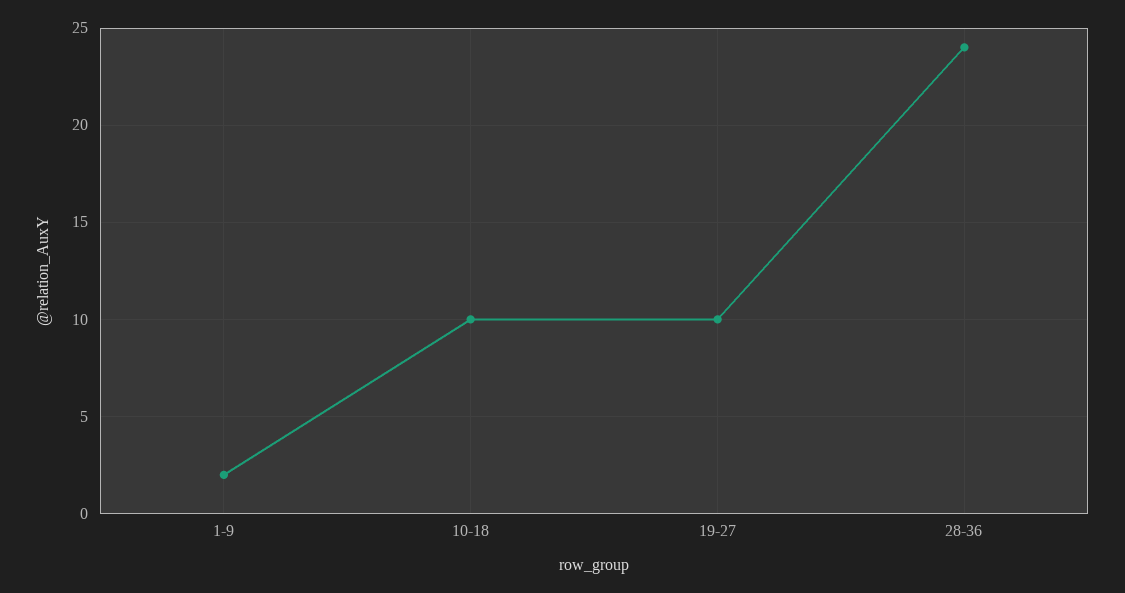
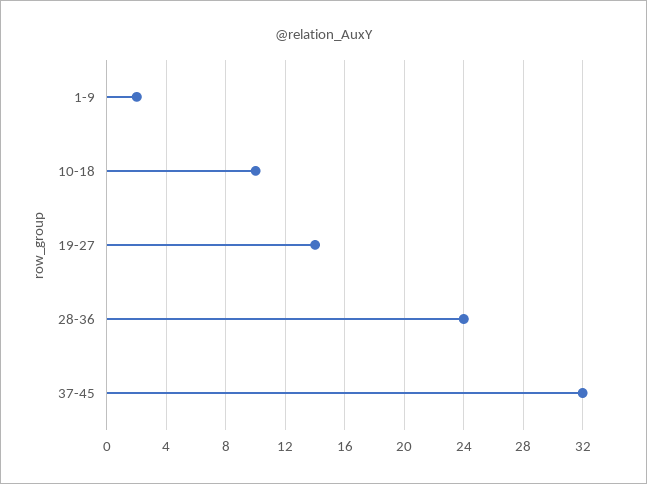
19-27: 10 -> 14
37-45: none -> 32

